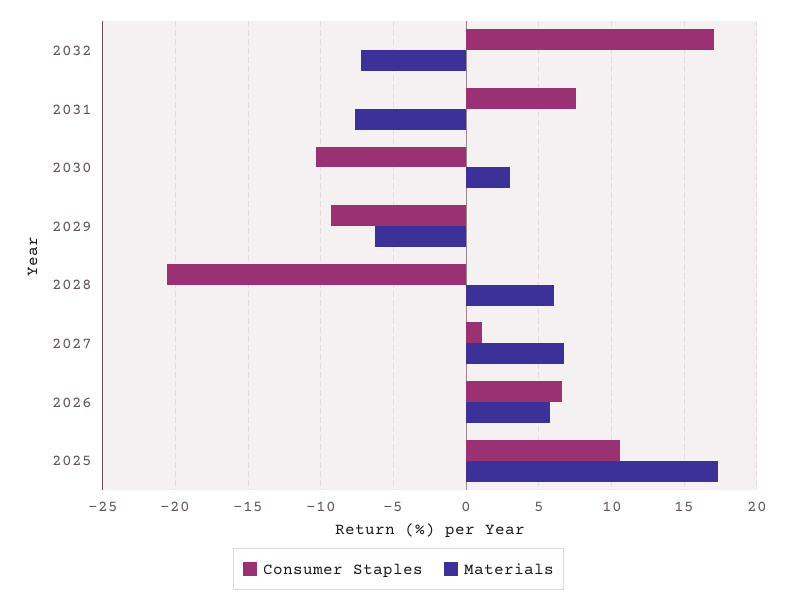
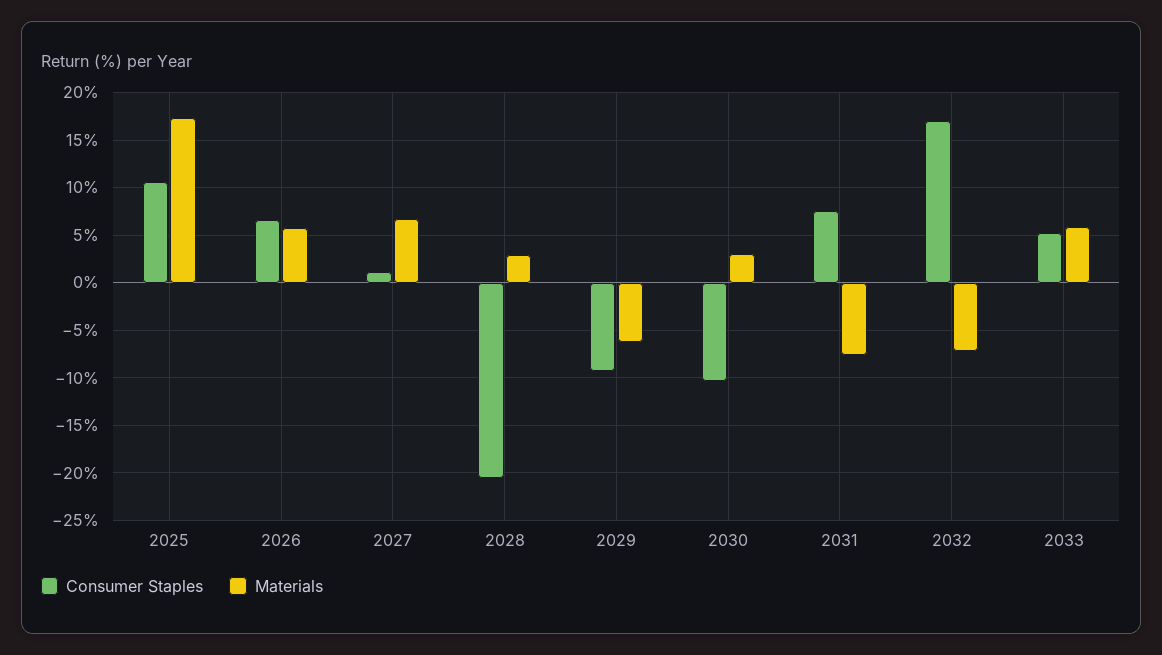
Materials, 2028: 6 -> 3
Consumer Staples, 2033: none -> 5
Materials, 2033: none -> 6

